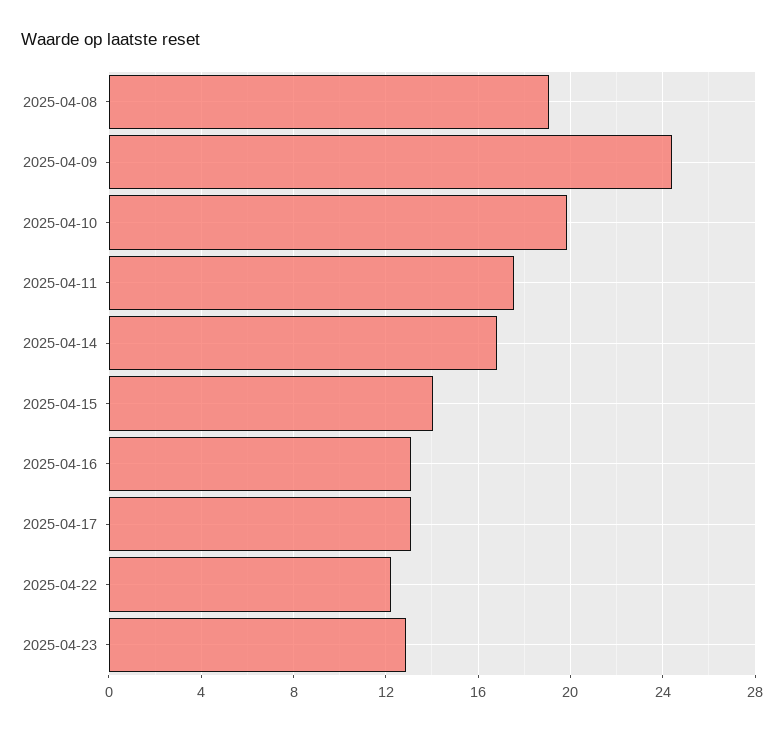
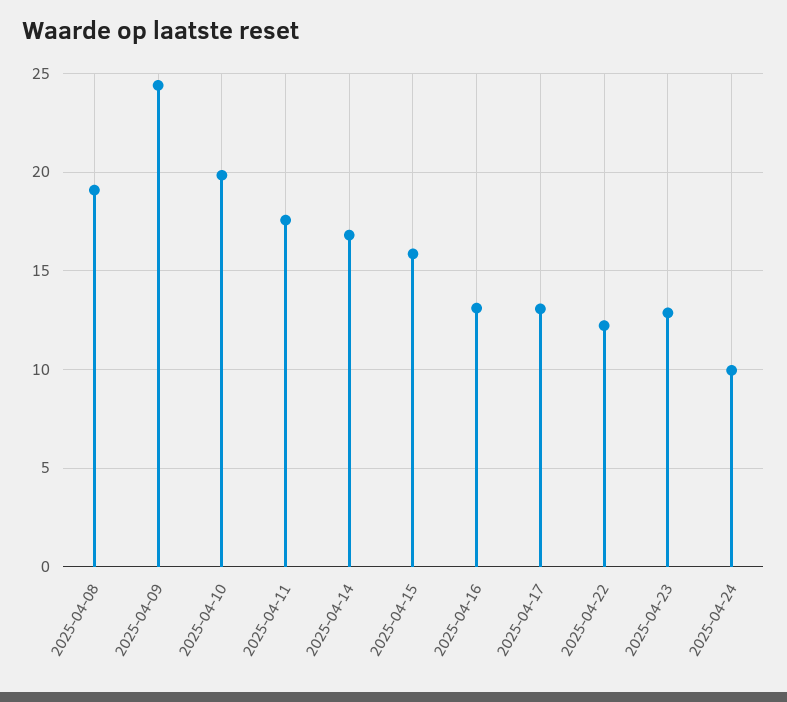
2025-04-15: 14 -> 16
2025-04-24: none -> 10

